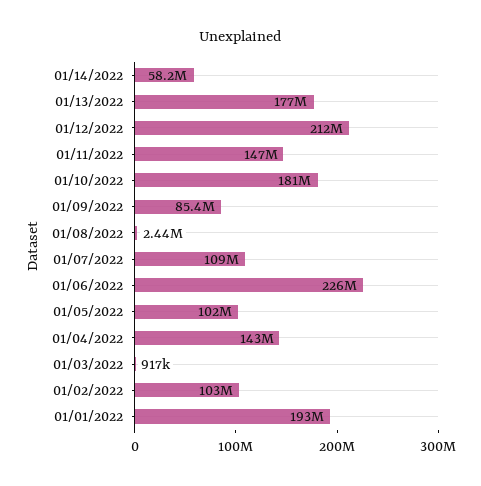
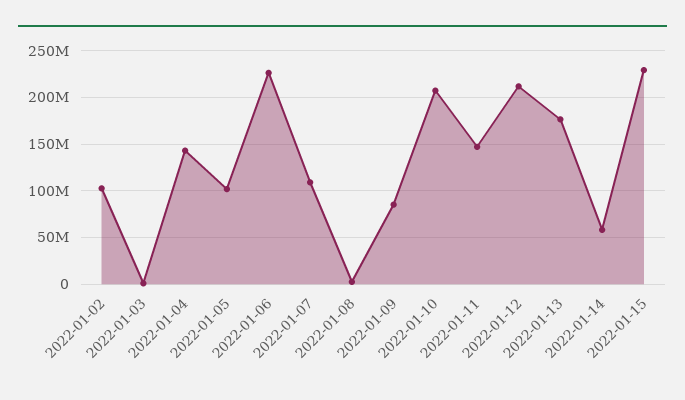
01/10/2022: 181000000 -> 210000000
01/01/2022: 193000000 -> none
2022-01-15: none -> 230000000

